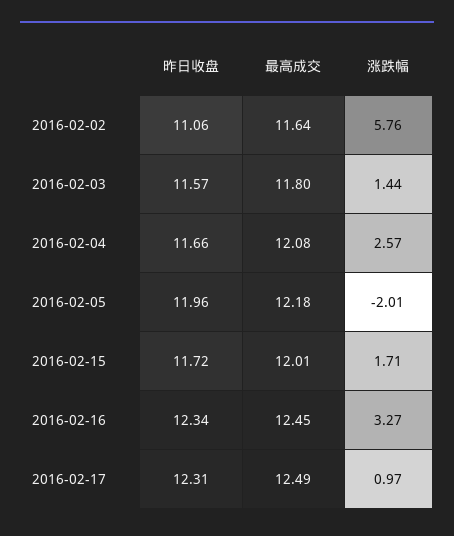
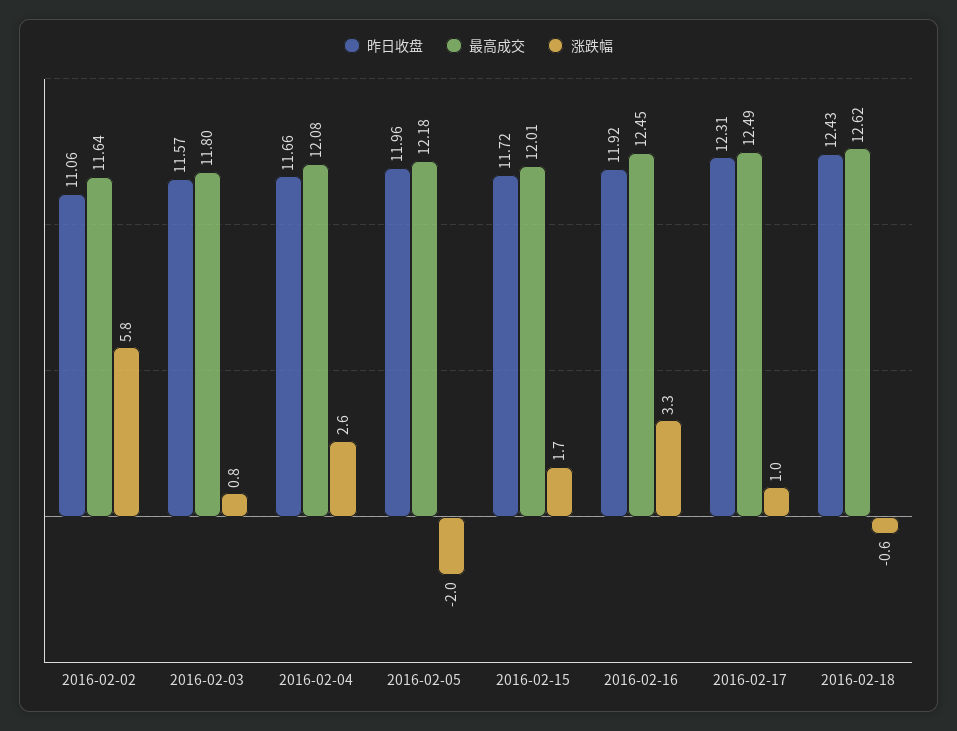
涨跌幅, 2016-02-03: 1.44 -> 0.8
昨日收盘, 2016-02-16: 12.34 -> 11.92
昨日收盘, 2016-02-18: none -> 12.43
最高成交, 2016-02-18: none -> 12.62
涨跌幅, 2016-02-18: none -> -0.6

